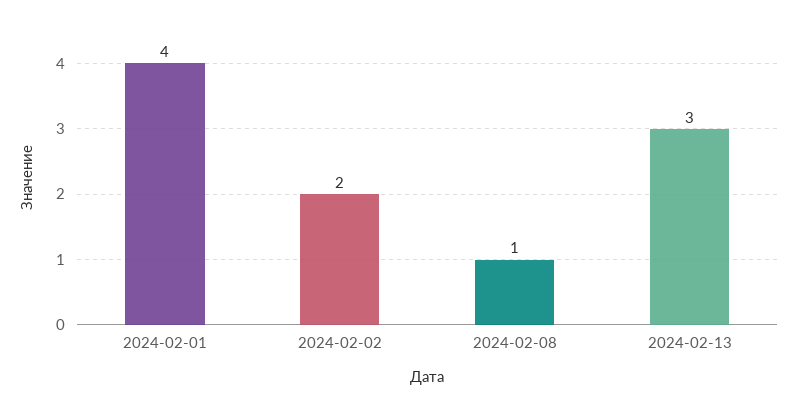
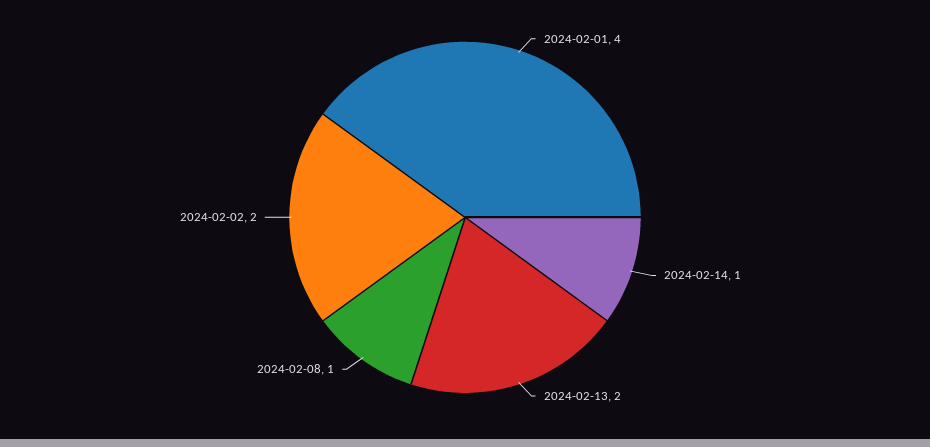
2024-02-13: 3 -> 2
2024-02-14: none -> 1

